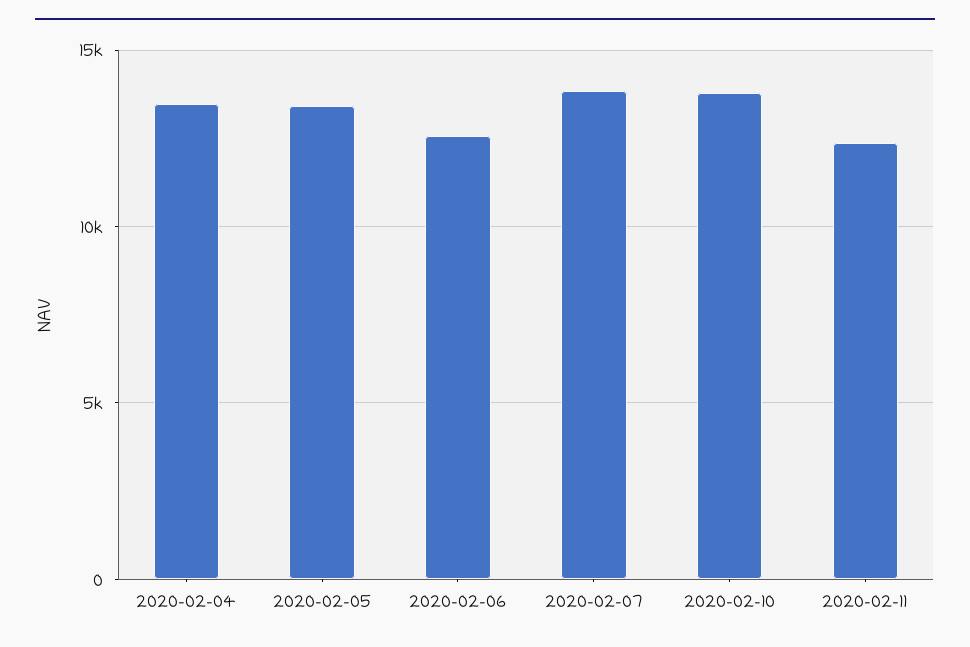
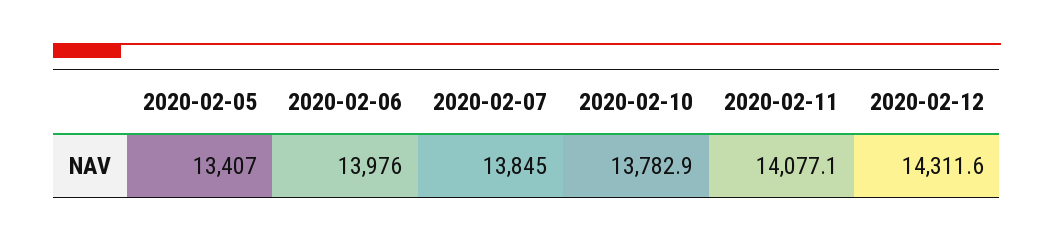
2020-02-04: 13500 -> none
2020-02-06: 12500 -> 13976
2020-02-11: 12500 -> 14077.1
2020-02-12: none -> 14311.6

